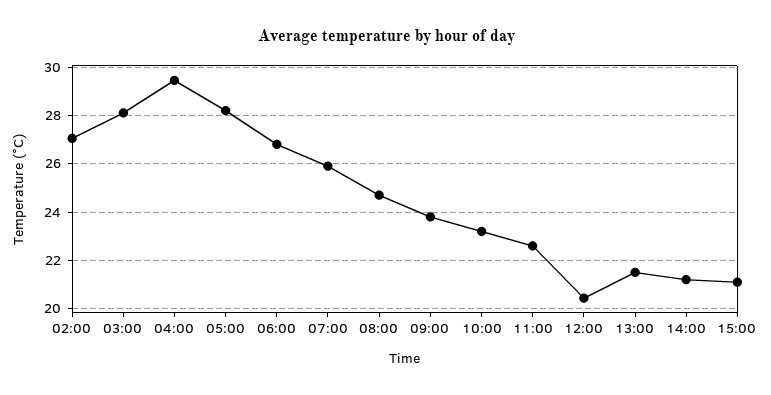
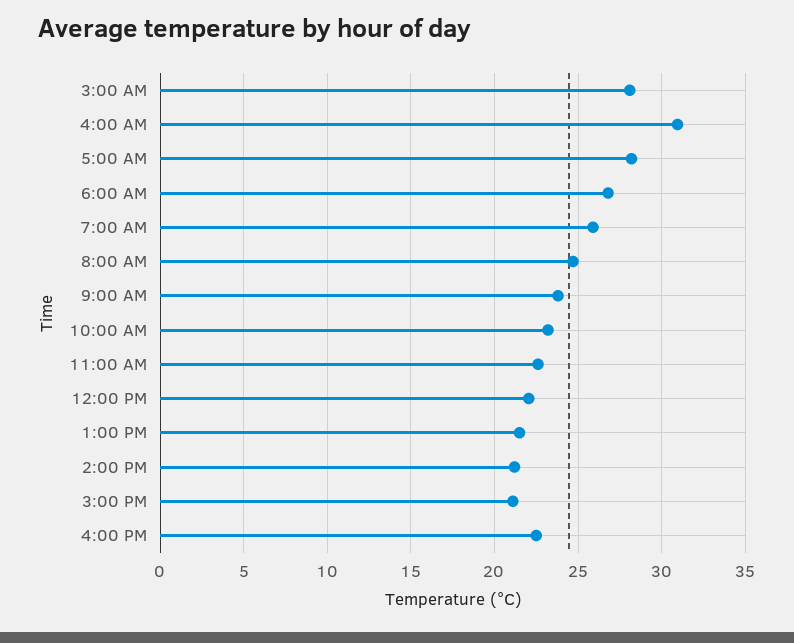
02:00: 27 -> none
04:00: 29.5 -> 31
12:00: 20.5 -> 22
4:00 PM: none -> 22.5

